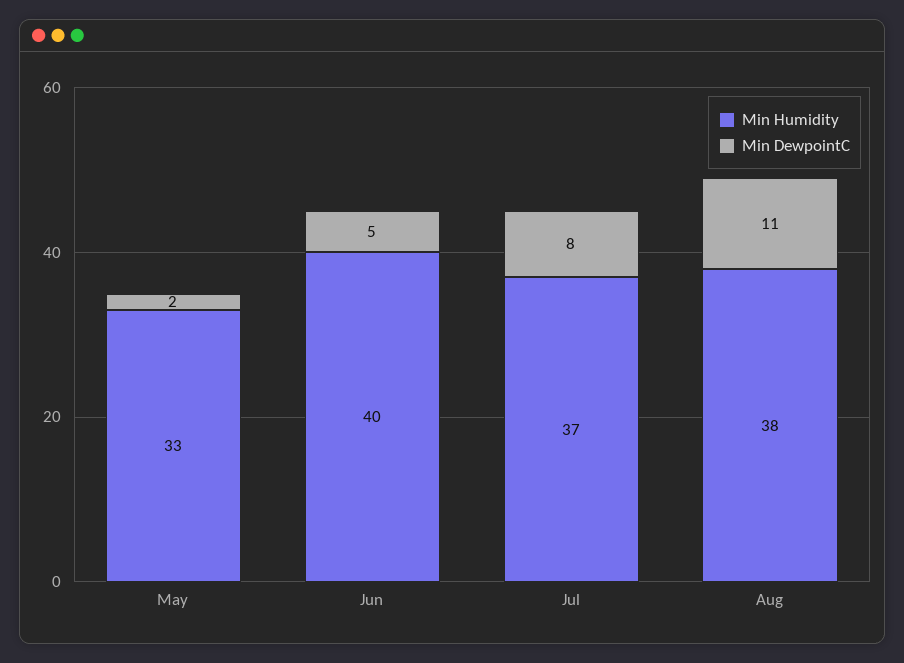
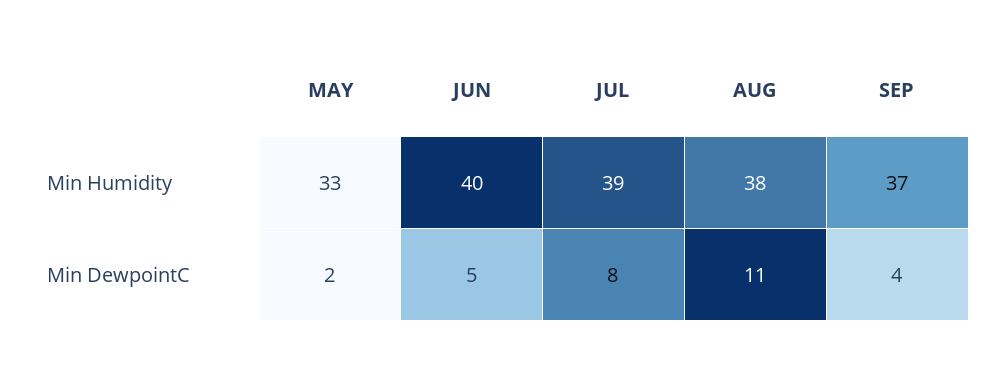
Min Humidity, Jul: 37 -> 39
Min Humidity, SEP: none -> 37
Min DewpointC, SEP: none -> 4

